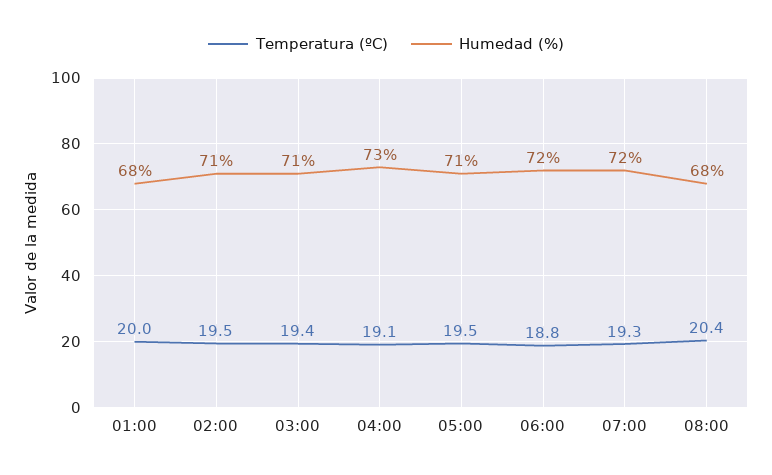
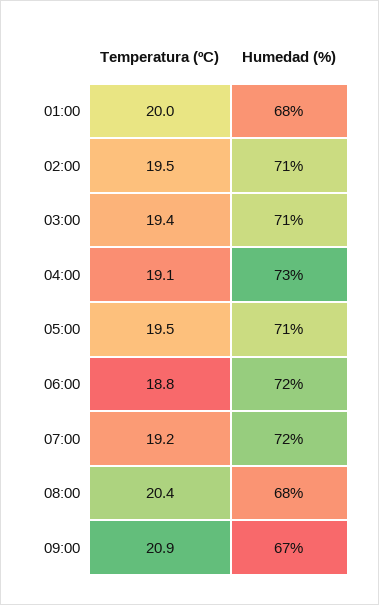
Temperatura (ºC), 07:00: 19.3 -> 19.2
Temperatura (ºC), 09:00: none -> 20.9
Humedad (%), 09:00: none -> 67

